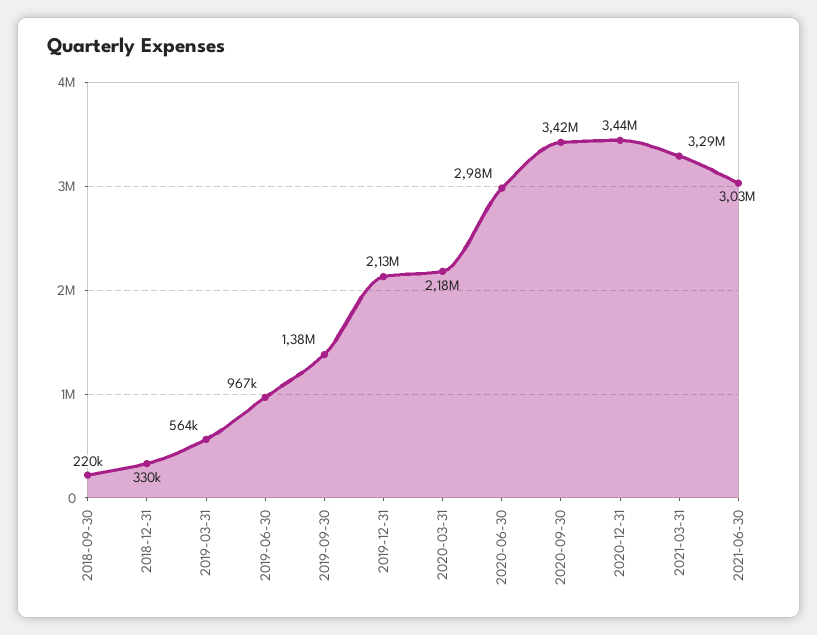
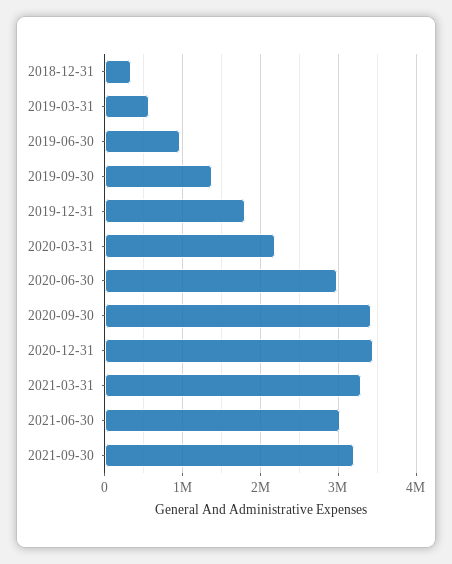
2018-09-30: 220000 -> none
2019-12-31: 2130000 -> 1800000
2021-09-30: none -> 3200000

